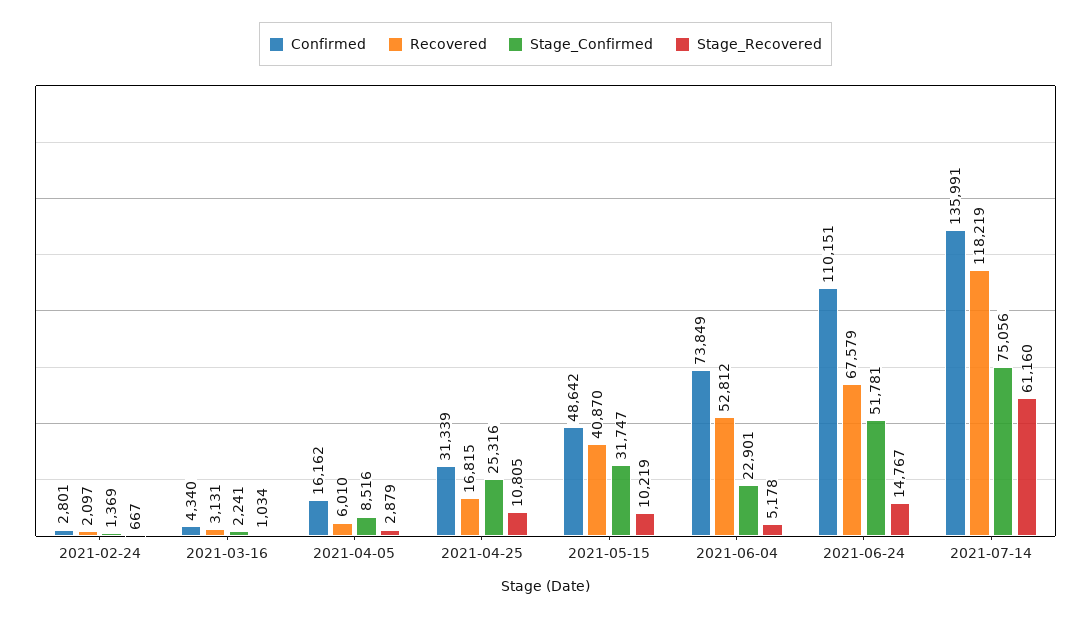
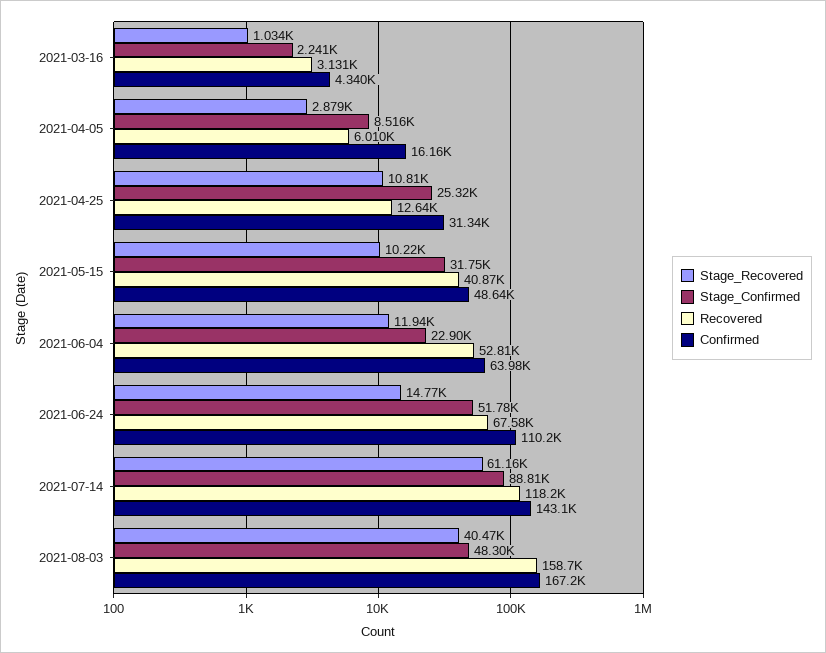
Confirmed, 2021-02-24: 2801 -> none
Recovered, 2021-02-24: 2097 -> none
Stage_Confirmed, 2021-02-24: 1369 -> none
Stage_Recovered, 2021-02-24: 667 -> none
Recovered, 2021-04-25: 16815 -> 12640
Confirmed, 2021-06-04: 73849 -> 63980
Stage_Recovered, 2021-06-04: 5178 -> 11940
Confirmed, 2021-07-14: 135991 -> 143100
Stage_Confirmed, 2021-07-14: 75056 -> 88810
Stage_Recovered, 2021-08-03: none -> 40470
Stage_Confirmed, 2021-08-03: none -> 48300
Recovered, 2021-08-03: none -> 158700
Confirmed, 2021-08-03: none -> 167200

